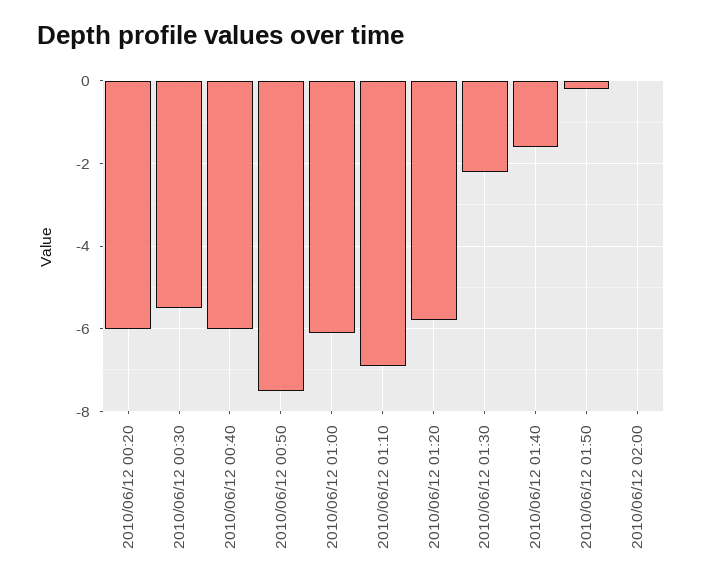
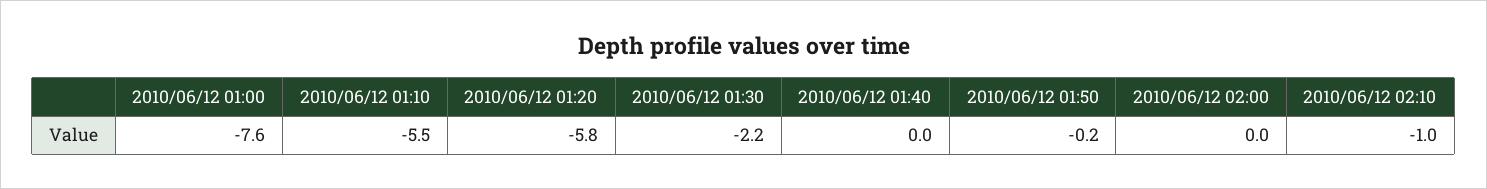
2010/06/12 00:20: -6 -> none
2010/06/12 00:30: -5.5 -> none
2010/06/12 00:40: -6 -> none
2010/06/12 00:50: -7.5 -> none
2010/06/12 01:00: -6 -> -7.6
2010/06/12 01:10: -7 -> -5.5
2010/06/12 01:40: -1.5 -> 0
2010/06/12 02:10: none -> -1

